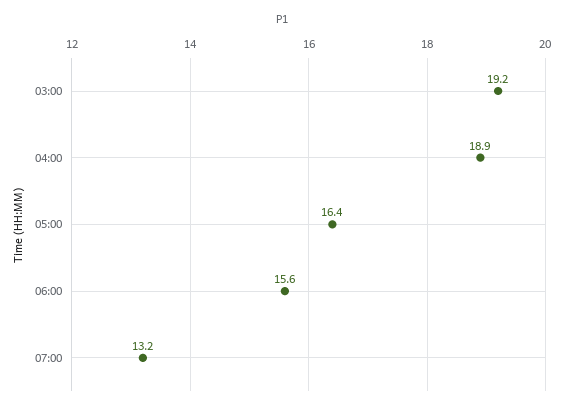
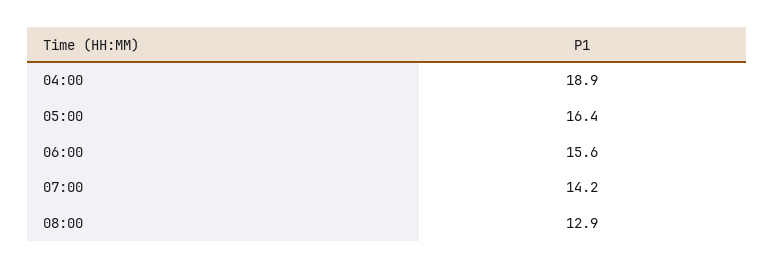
03:00: 19.2 -> none
07:00: 13.2 -> 14.2
08:00: none -> 12.9

